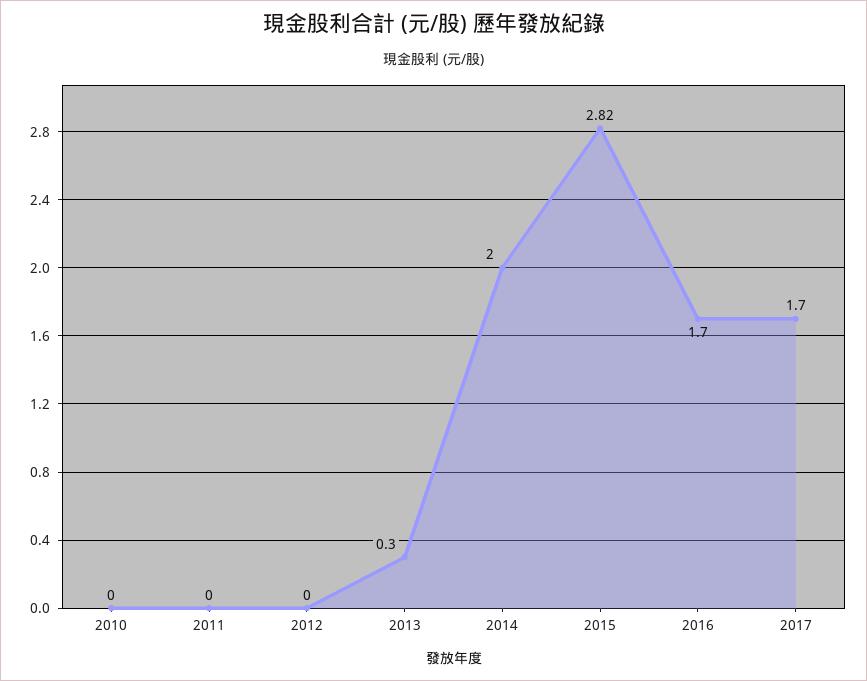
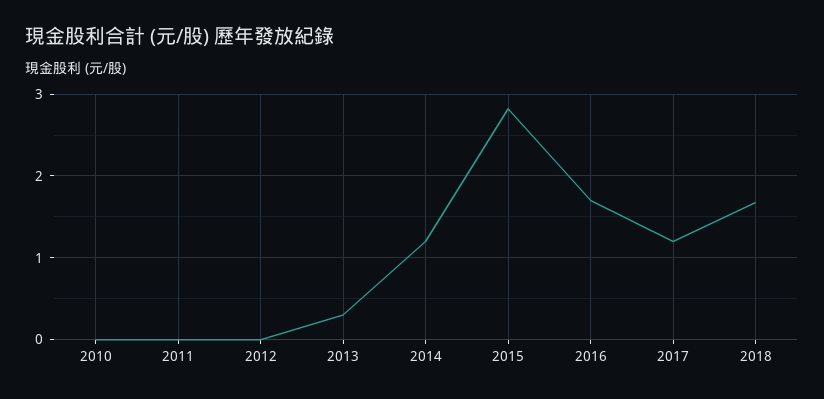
2014: 2 -> 1.2
2017: 1.7 -> 1.2
2018: none -> 1.7

